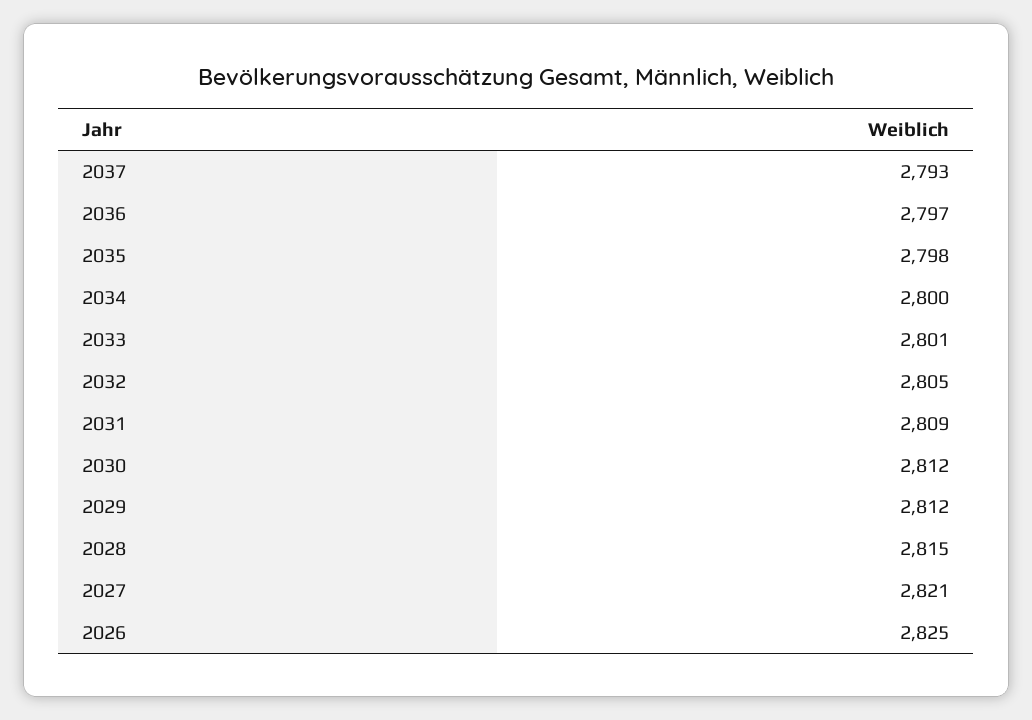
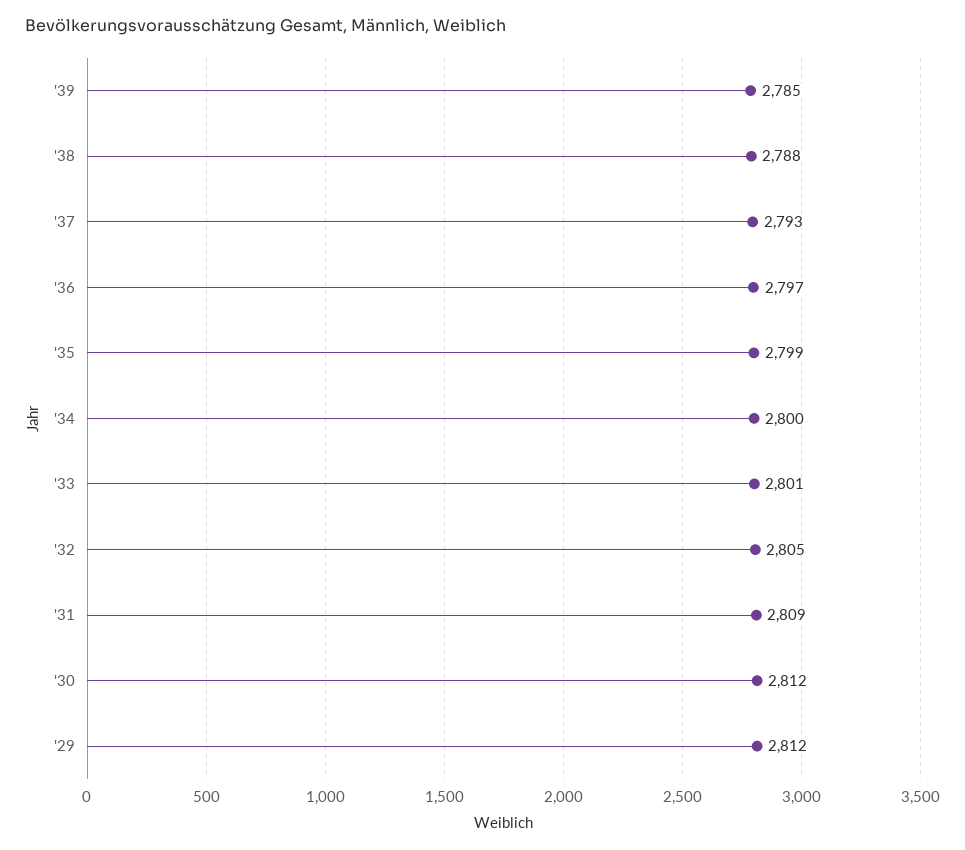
2035: 2798 -> 2799
2028: 2815 -> none
2027: 2821 -> none
2026: 2825 -> none
'39: none -> 2785
'38: none -> 2788

